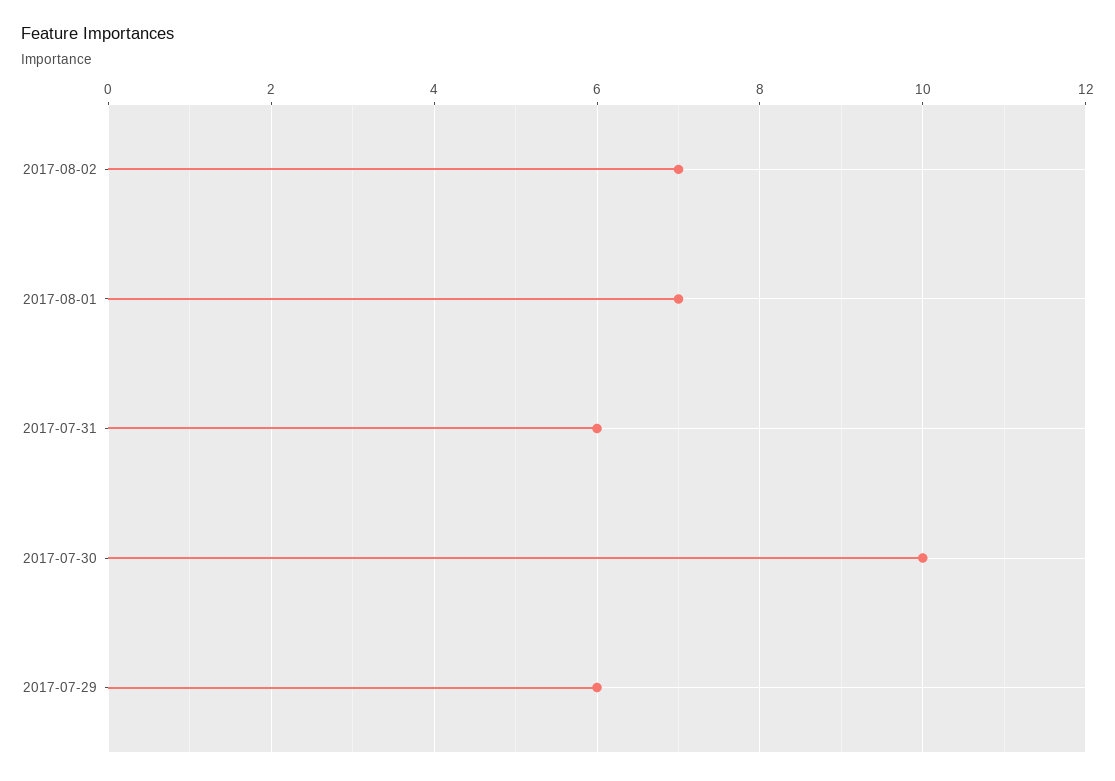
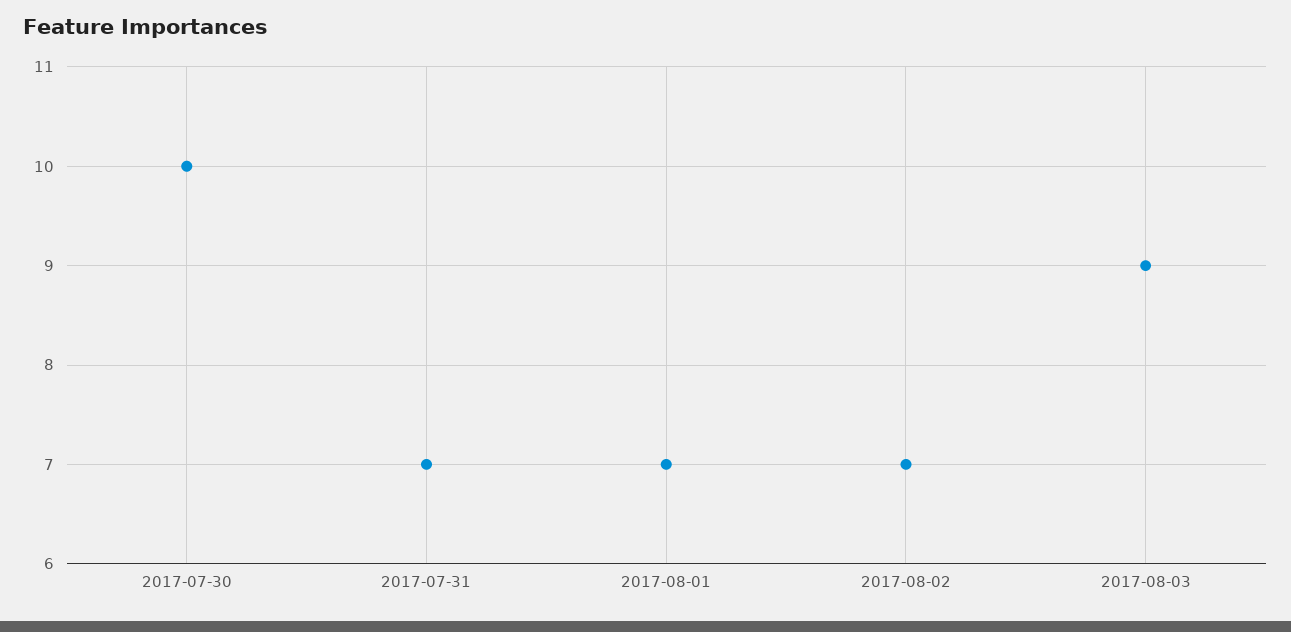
2017-07-31: 6 -> 7
2017-07-29: 6 -> none
2017-08-03: none -> 9

